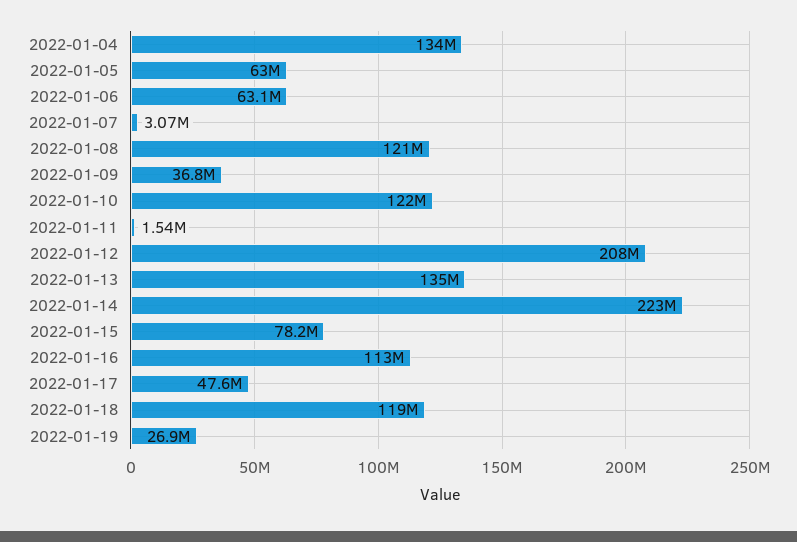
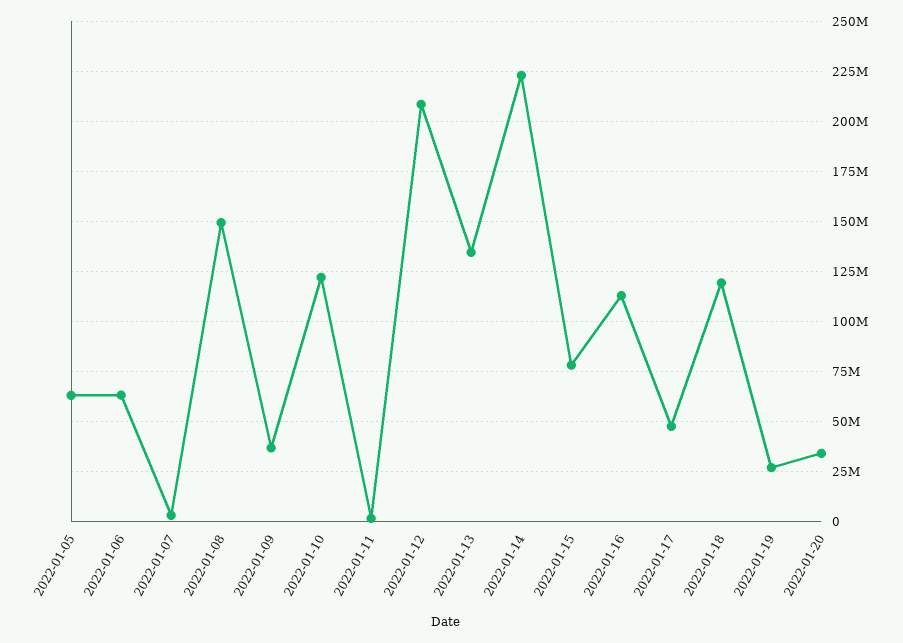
2022-01-04: 134000000 -> none
2022-01-08: 121000000 -> 150000000
2022-01-20: none -> 35000000

